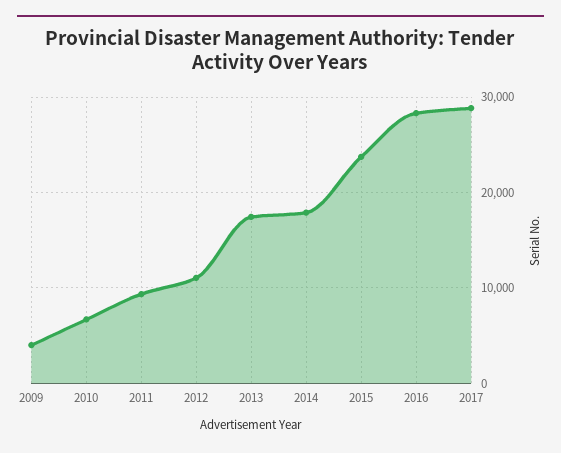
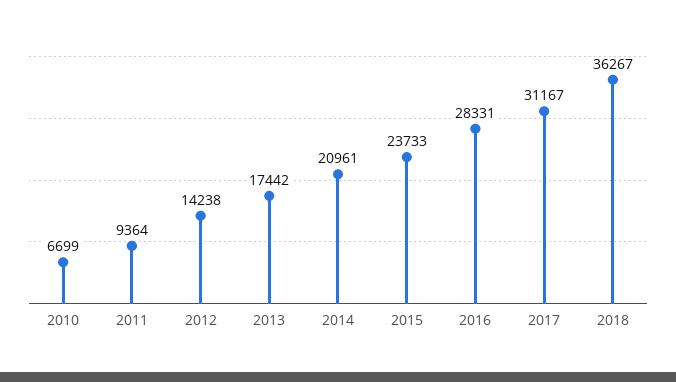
2009: 4000 -> none
2012: 11000 -> 14238
2014: 18000 -> 20961
2017: 29000 -> 31167
2018: none -> 36267

